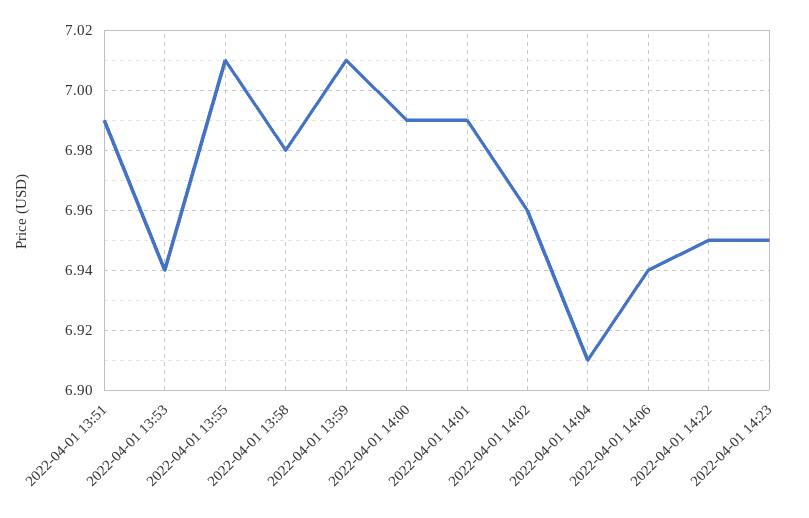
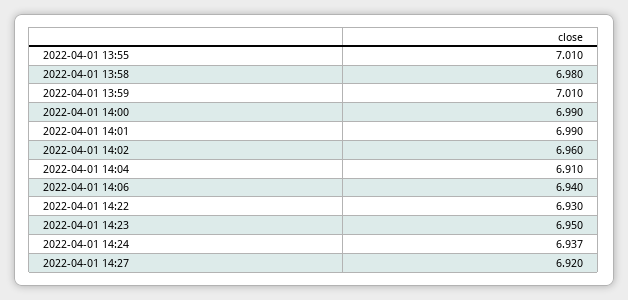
2022-04-01 13:51: 6.99 -> none
2022-04-01 13:53: 6.94 -> none
2022-04-01 14:22: 6.95 -> 6.93
2022-04-01 14:24: none -> 6.937
2022-04-01 14:27: none -> 6.92

